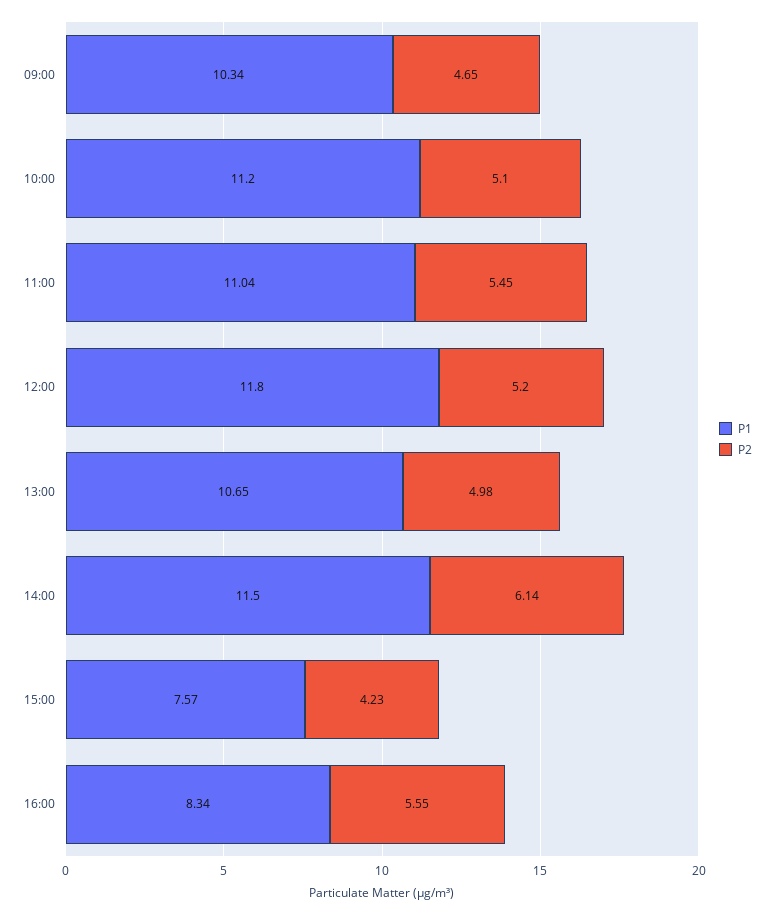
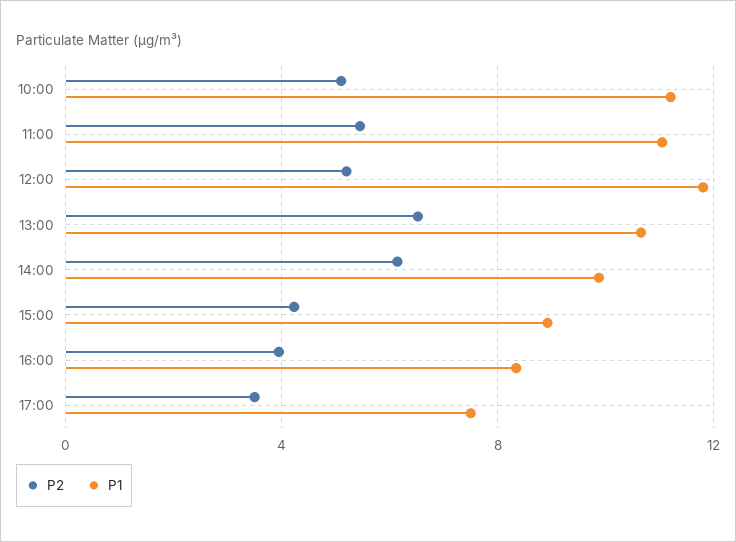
P1, 09:00: 10.34 -> none
P2, 09:00: 4.65 -> none
P2, 13:00: 4.98 -> 6.5
P1, 14:00: 11.5 -> 10
P1, 15:00: 7.57 -> 9
P2, 16:00: 5.55 -> 4
P2, 17:00: none -> 3.5
P1, 17:00: none -> 7.5

